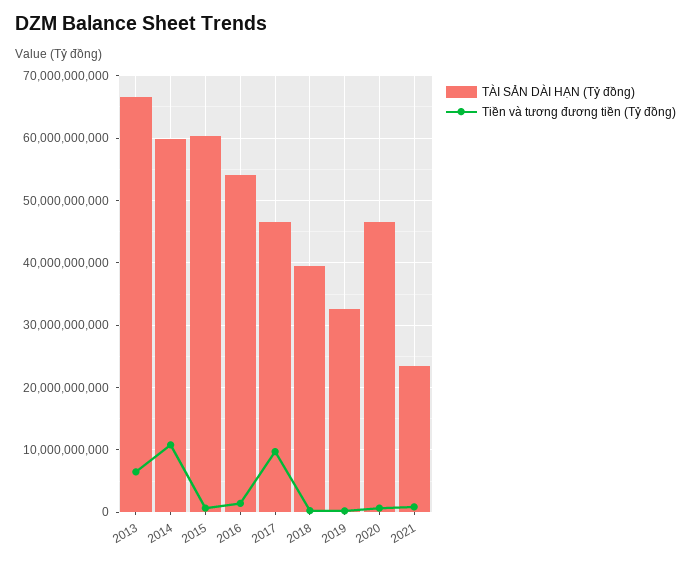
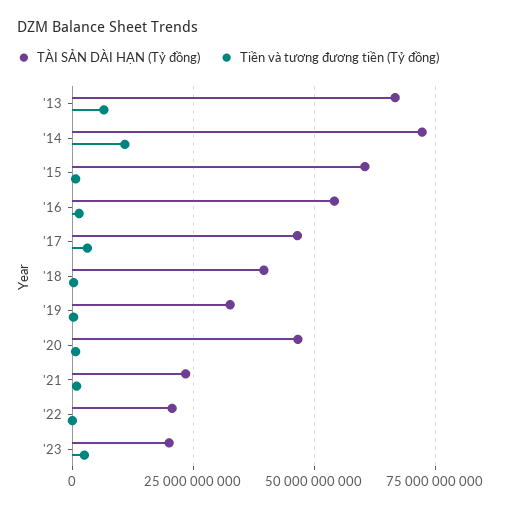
TÀI SẢN DÀI HẠN (Tỷ đồng), 2014: 60000000000 -> 72500000000
Tiền và tương đương tiền (Tỷ đồng), 2017: 10000000000 -> 2500000000
TÀI SẢN DÀI HẠN (Tỷ đồng), '22: none -> 20000000000
Tiền và tương đương tiền (Tỷ đồng), '22: none -> 0
TÀI SẢN DÀI HẠN (Tỷ đồng), '23: none -> 20000000000
Tiền và tương đương tiền (Tỷ đồng), '23: none -> 2500000000

